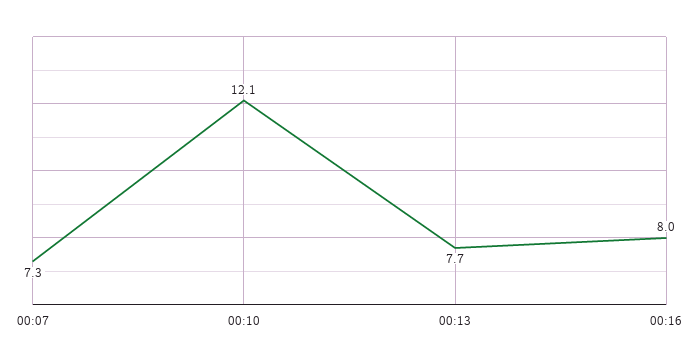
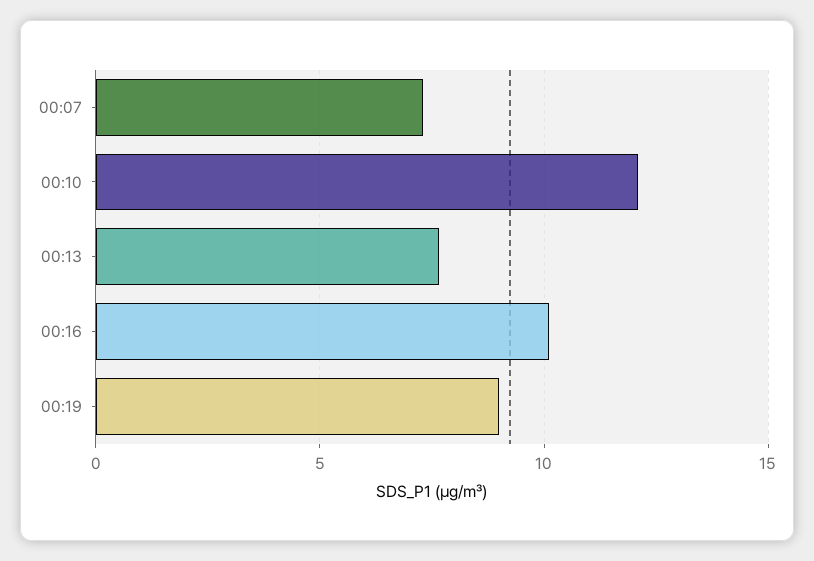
00:16: 8 -> 10
00:19: none -> 9

